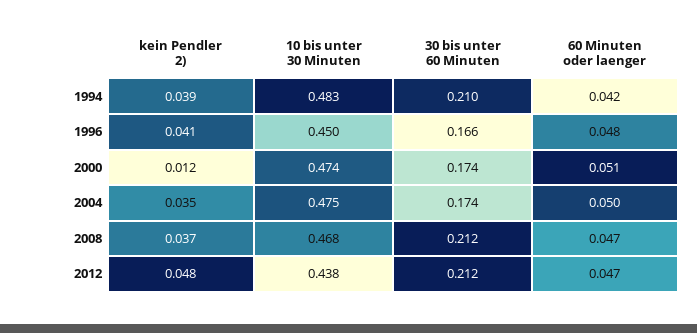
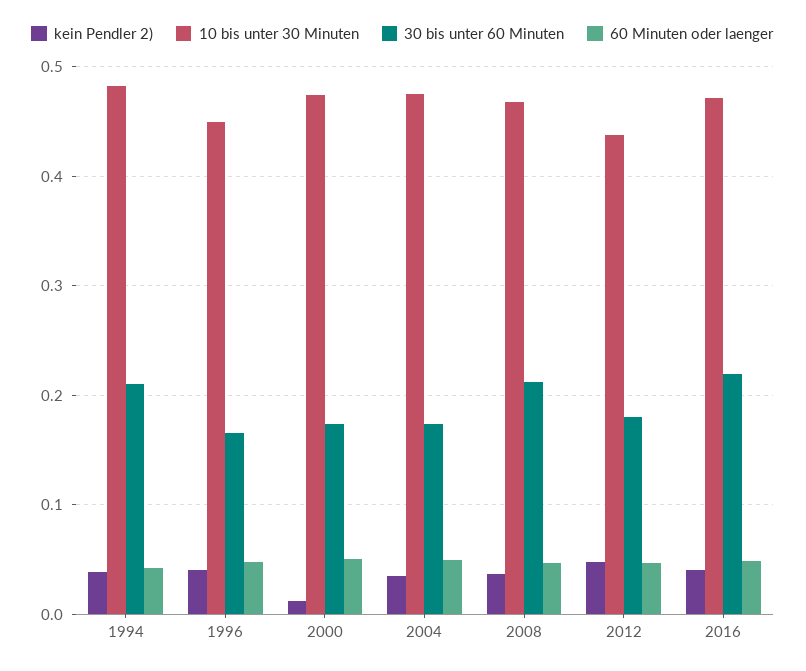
30 bis unter 60 Minuten, 2012: 0.212 -> 0.18
kein Pendler 2), 2016: none -> 0.04
10 bis unter 30 Minuten, 2016: none -> 0.47
30 bis unter 60 Minuten, 2016: none -> 0.22
60 Minuten oder laenger, 2016: none -> 0.05

